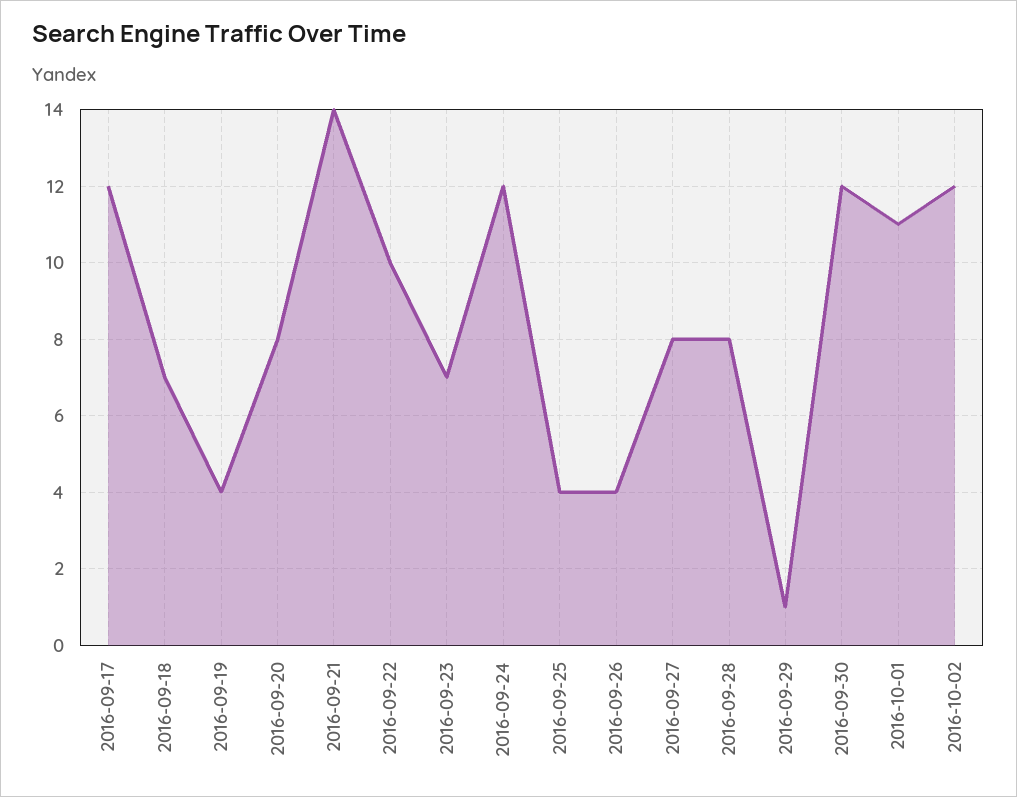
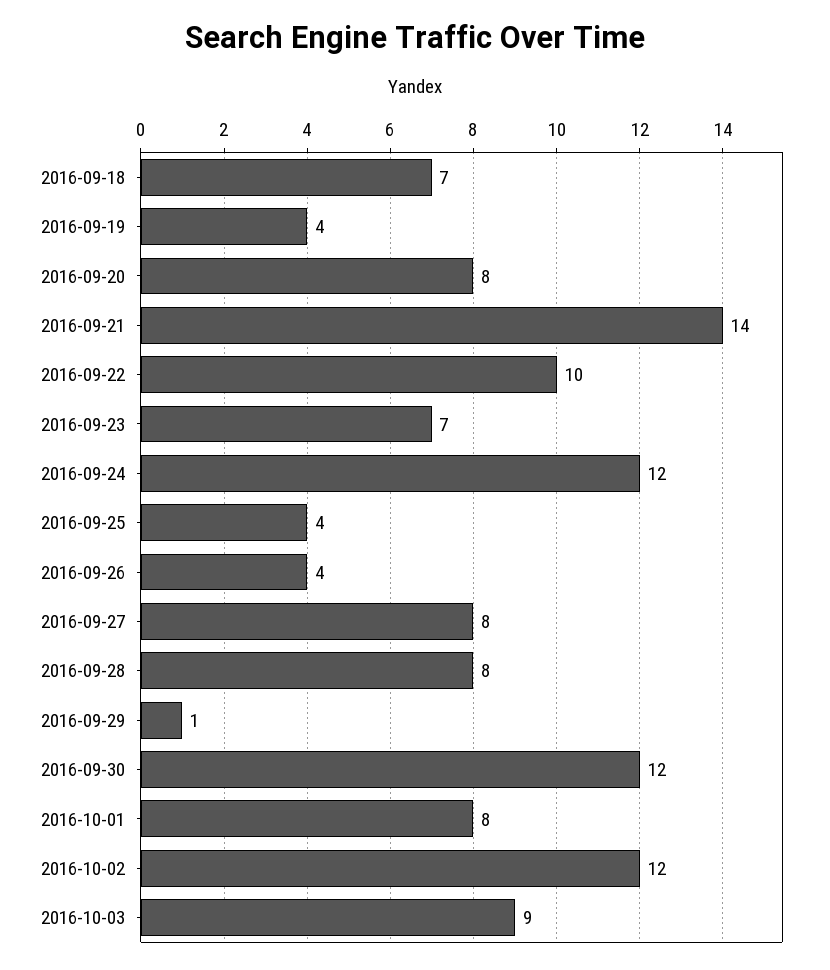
2016-09-17: 12 -> none
2016-10-01: 11 -> 8
2016-10-03: none -> 9

